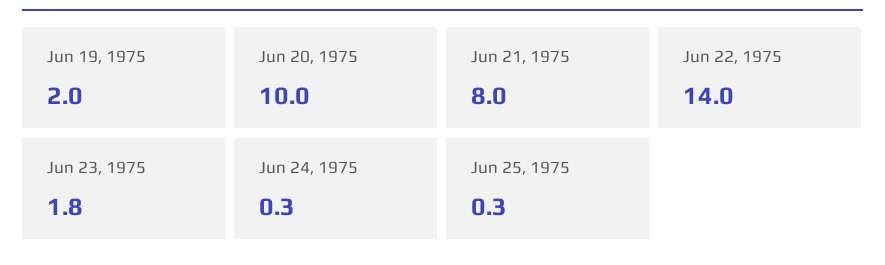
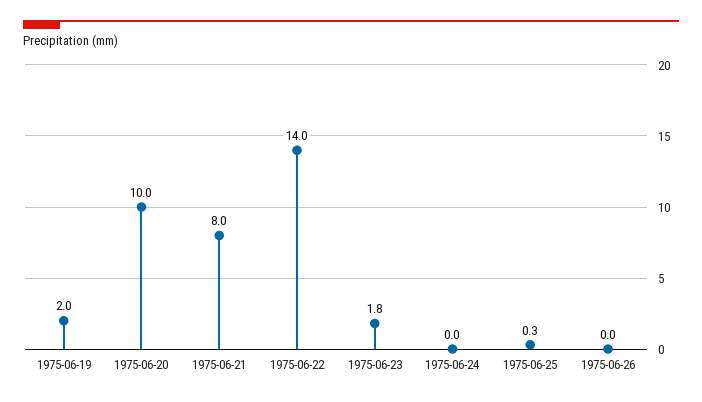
Jun 24, 1975: 0.3 -> 0
1975-06-26: none -> 0

